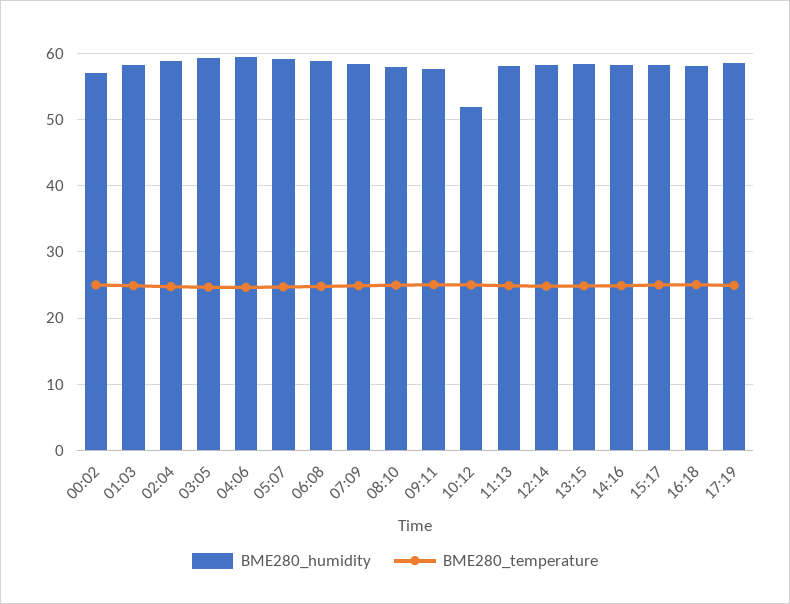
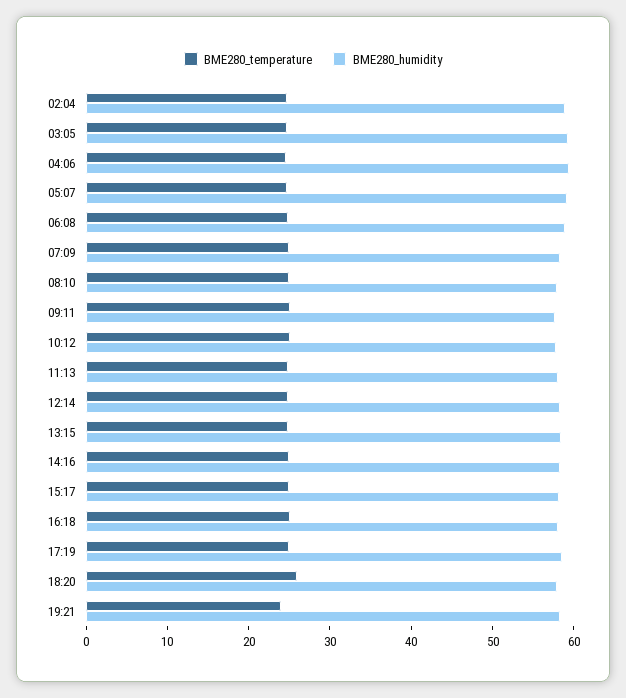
BME280_humidity, 00:02: 57 -> none
BME280_temperature, 00:02: 25 -> none
BME280_humidity, 01:03: 58 -> none
BME280_temperature, 01:03: 25 -> none
BME280_humidity, 10:12: 52 -> 58
BME280_temperature, 18:20: none -> 26
BME280_humidity, 18:20: none -> 58
BME280_temperature, 19:21: none -> 24
BME280_humidity, 19:21: none -> 58

